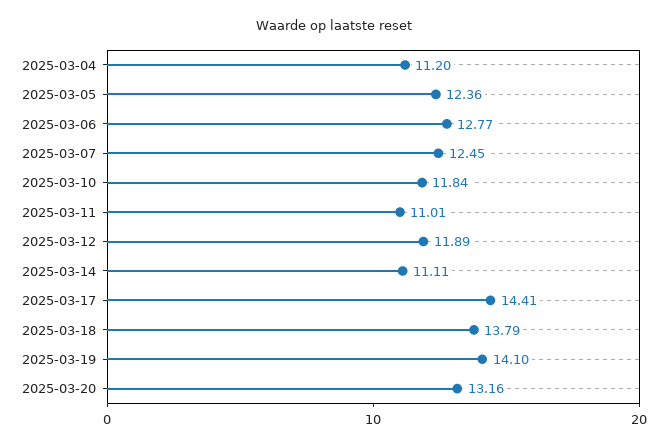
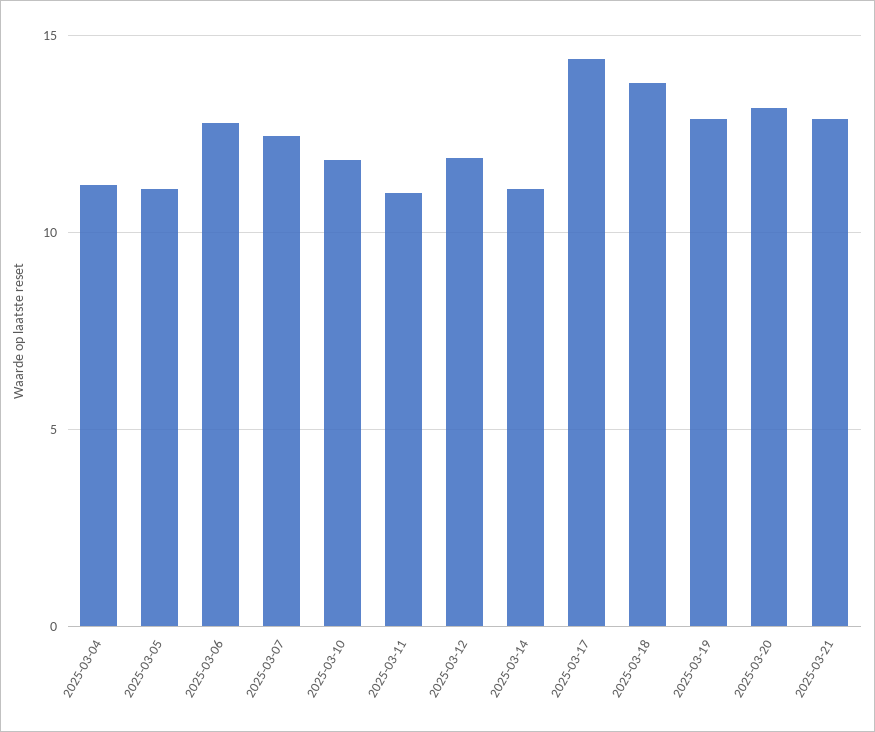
2025-03-05: 12.36 -> 11
2025-03-19: 14.1 -> 13
2025-03-21: none -> 13

